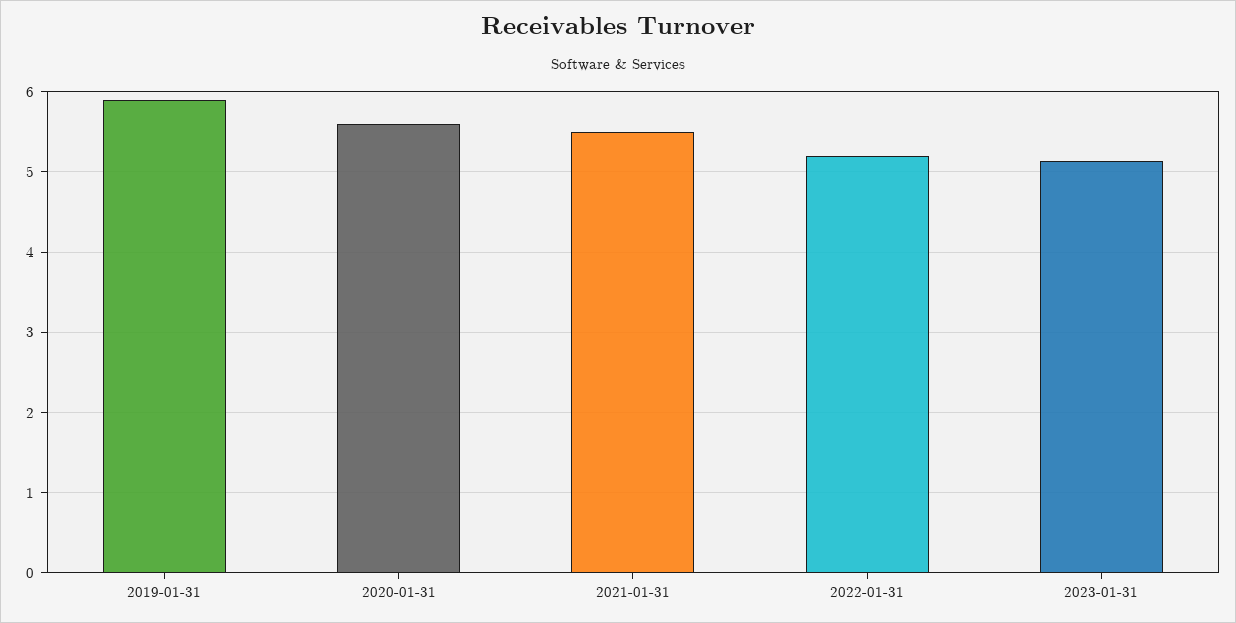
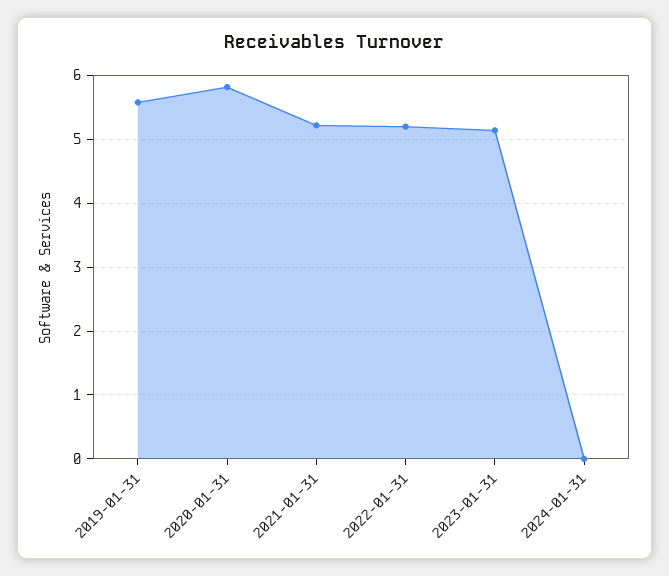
2019-01-31: 5.9 -> 5.6
2020-01-31: 5.6 -> 5.8
2021-01-31: 5.5 -> 5.2
2024-01-31: none -> 0

